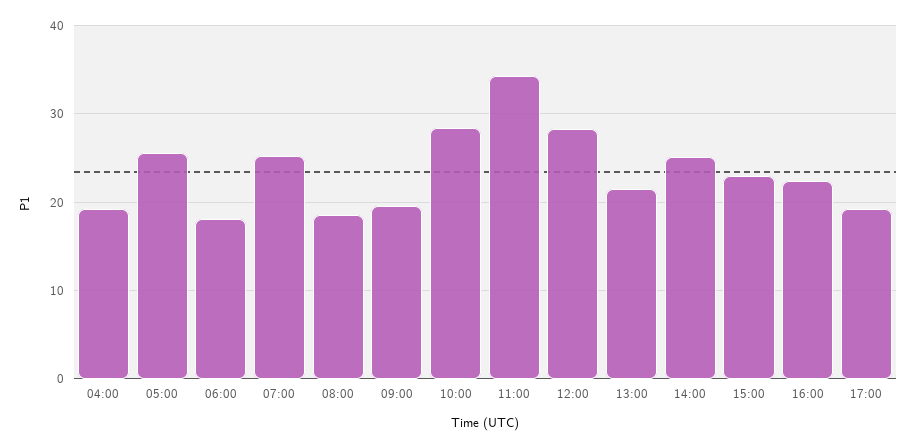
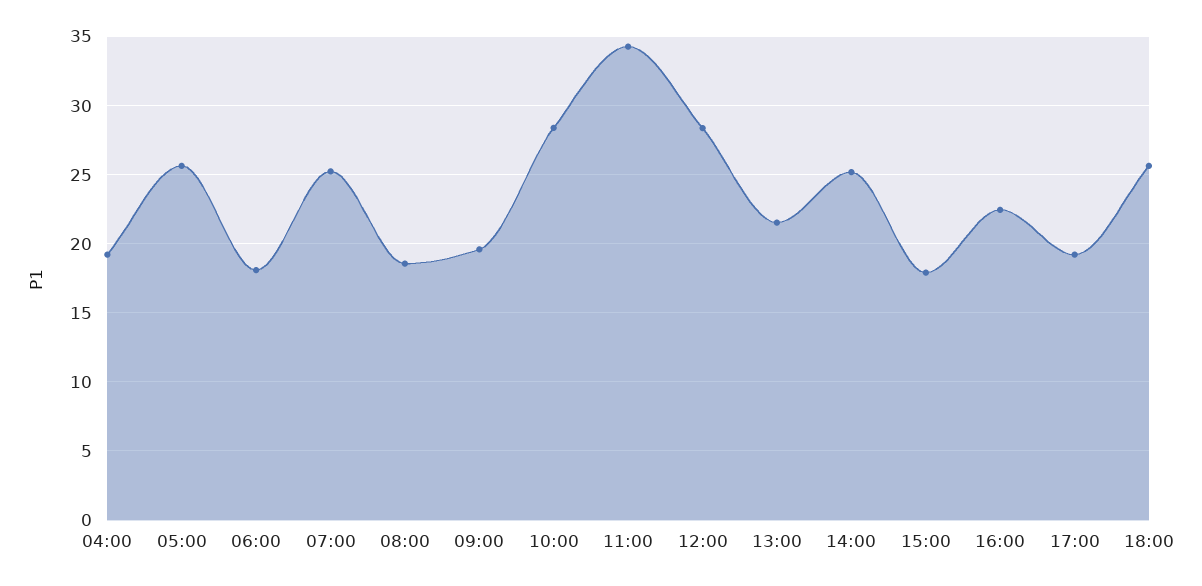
15:00: 23 -> 18
18:00: none -> 25.5

